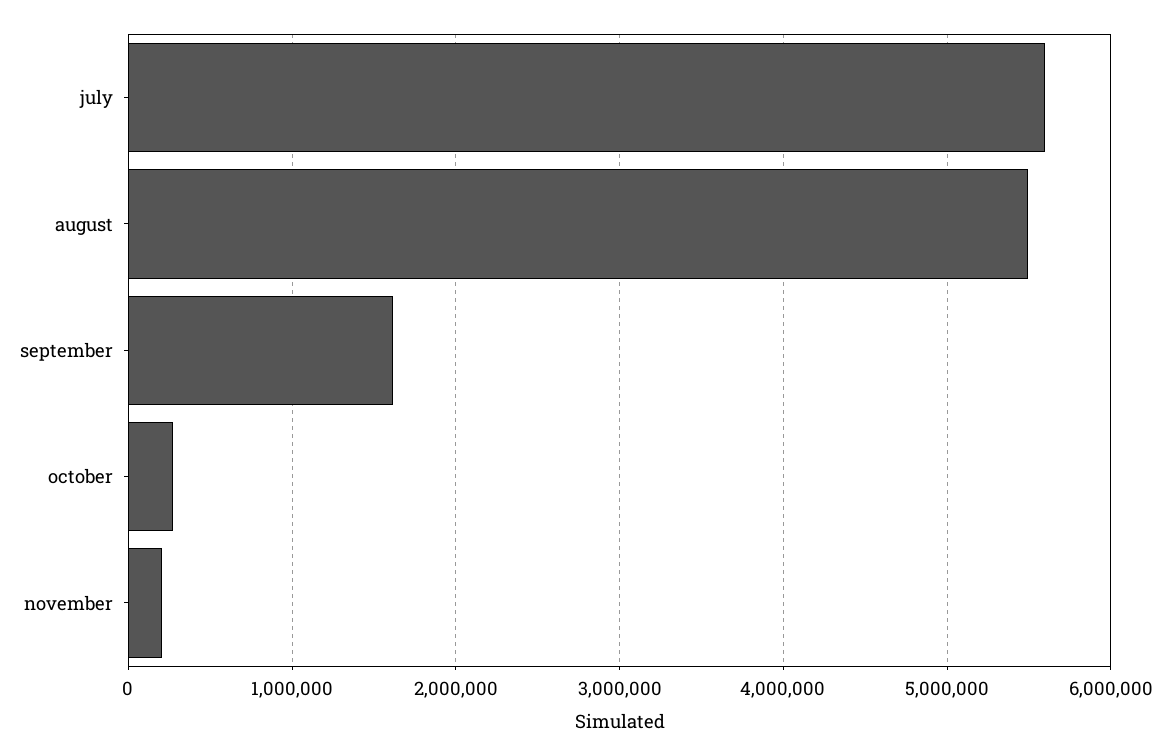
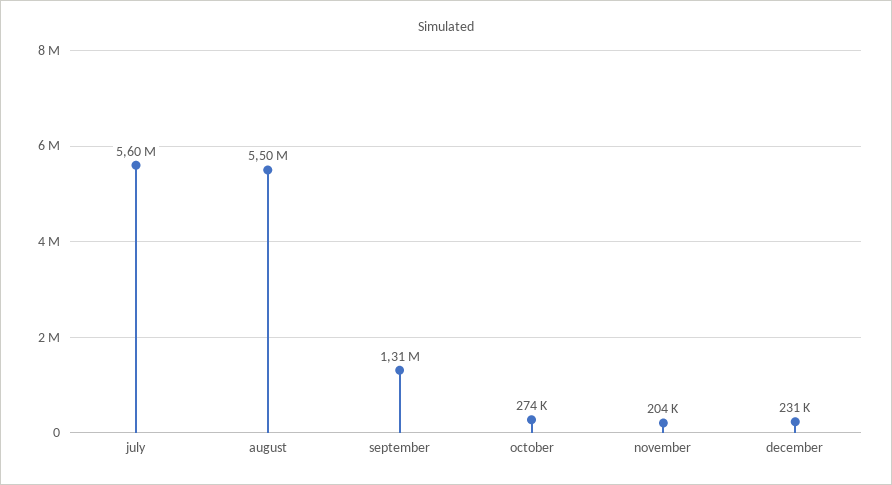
september: 1600000 -> 1310000
december: none -> 231000

